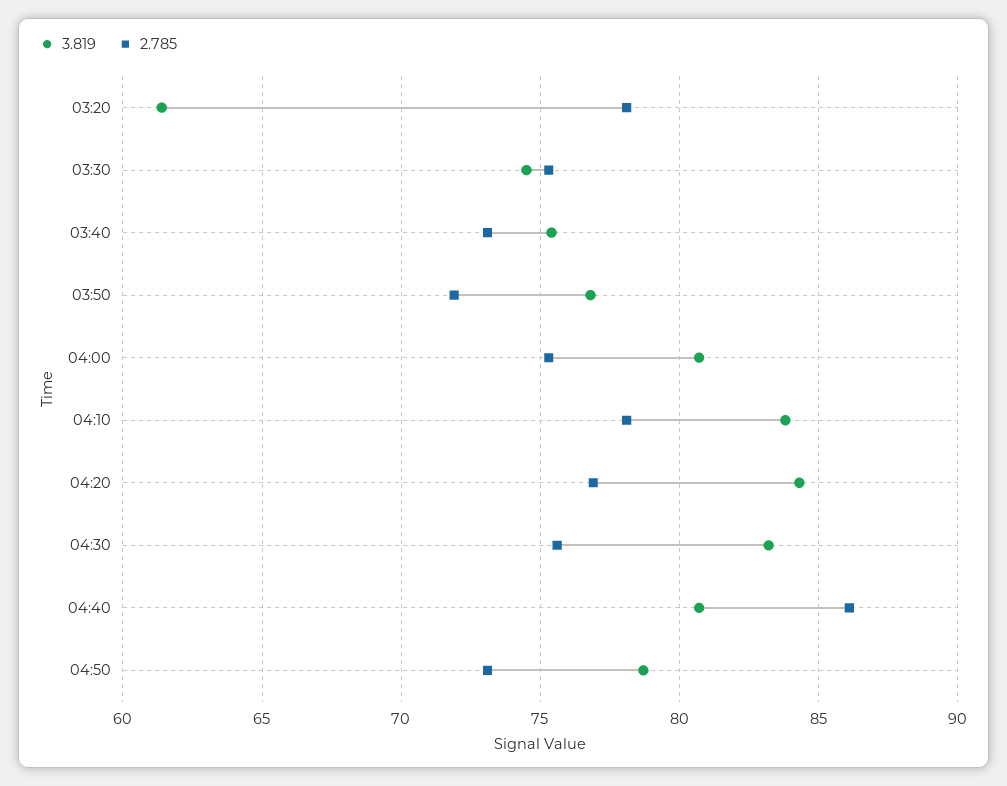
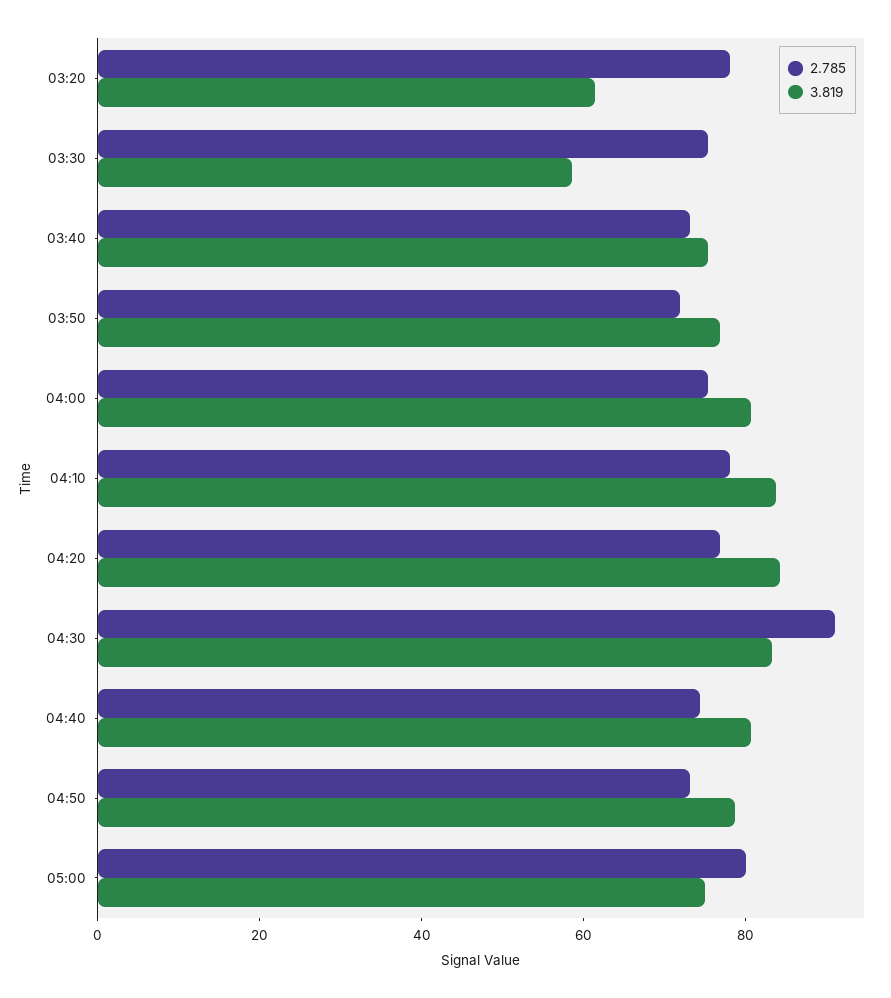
3.819, 03:30: 74.5 -> 60
2.785, 04:30: 75.5 -> 90
2.785, 04:40: 86 -> 75
2.785, 05:00: none -> 80
3.819, 05:00: none -> 75

